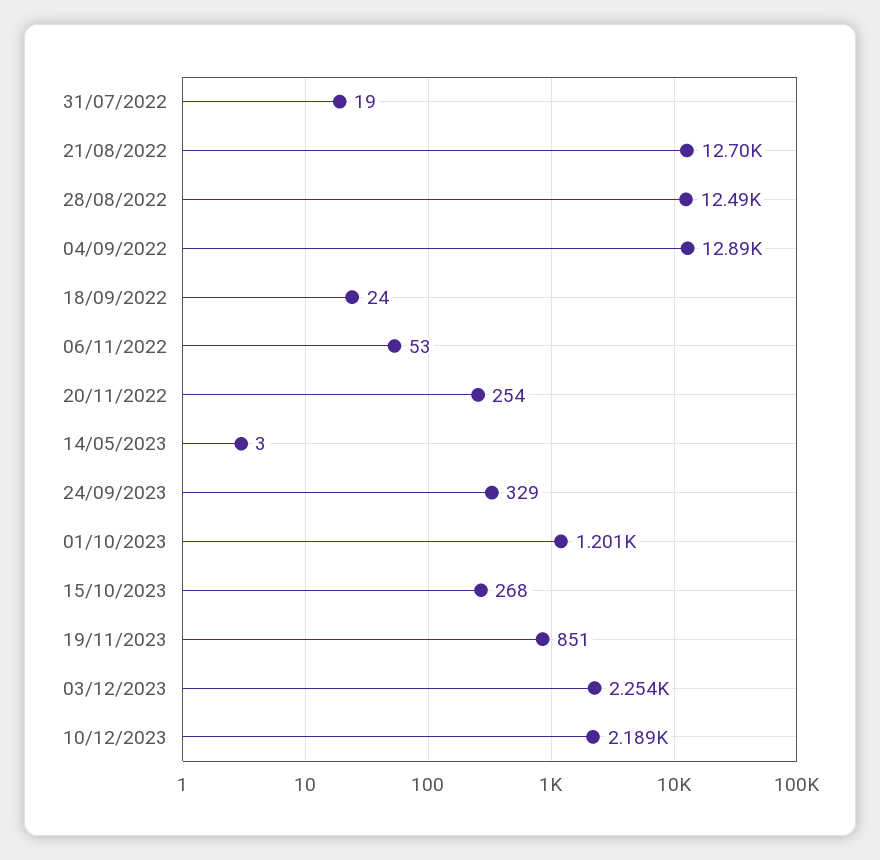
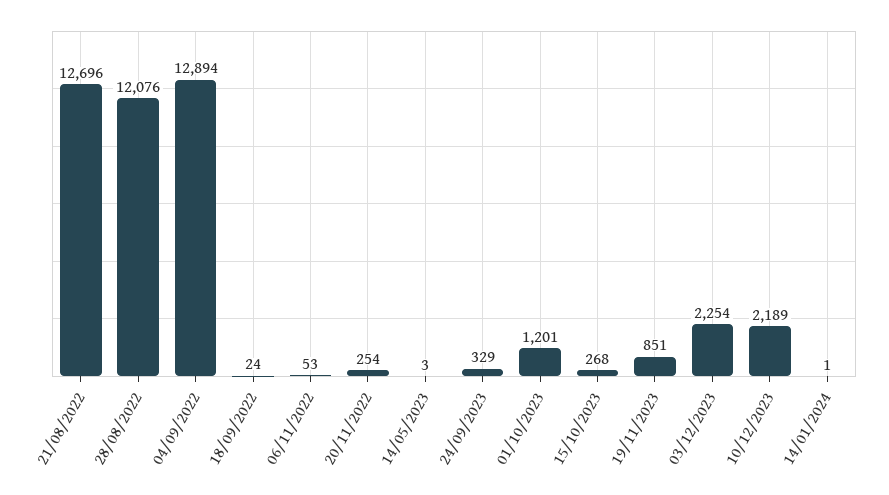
31/07/2022: 19 -> none
28/08/2022: 12490 -> 12076
14/01/2024: none -> 1

